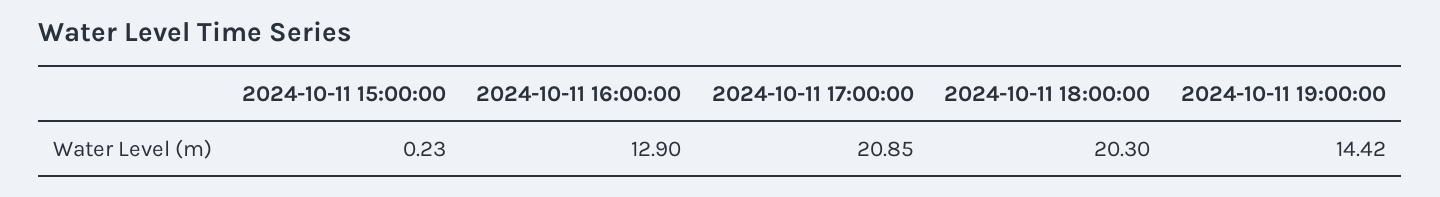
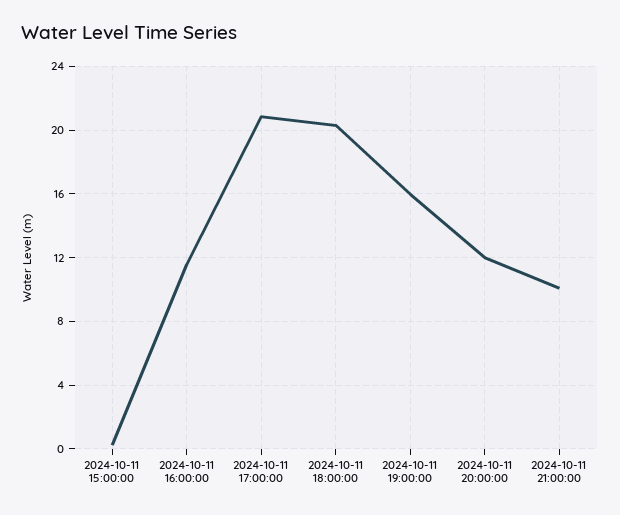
2024-10-11 16:00:00: 12.9 -> 11.5
2024-10-11 19:00:00: 14.42 -> 16
2024-10-11 20:00:00: none -> 12
2024-10-11 21:00:00: none -> 10

